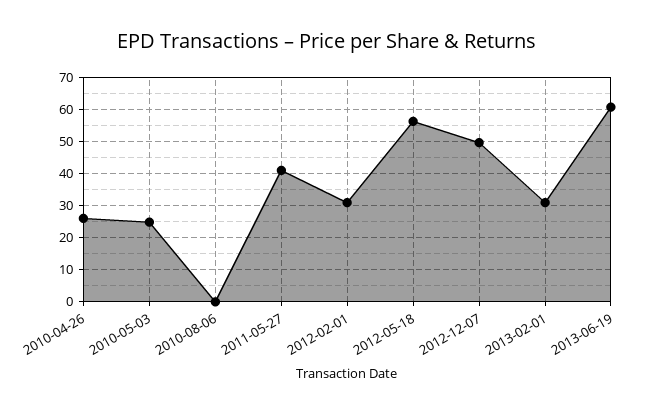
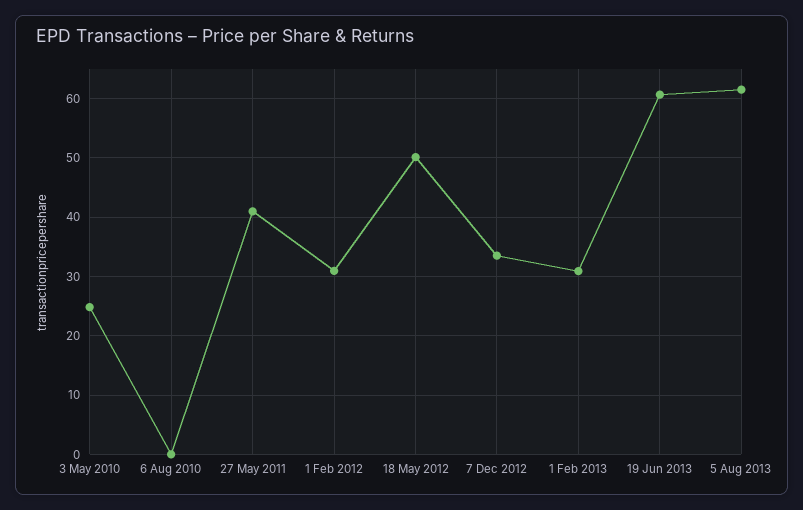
2010-04-26: 26 -> none
2012-05-18: 56 -> 50
2012-12-07: 50 -> 34
5 Aug 2013: none -> 62

